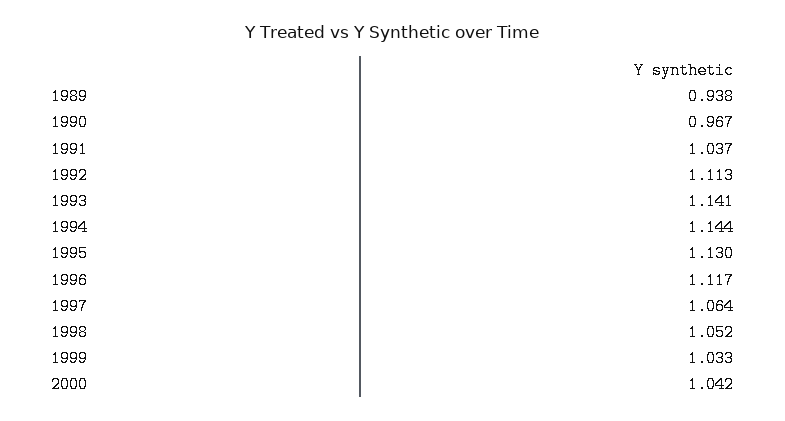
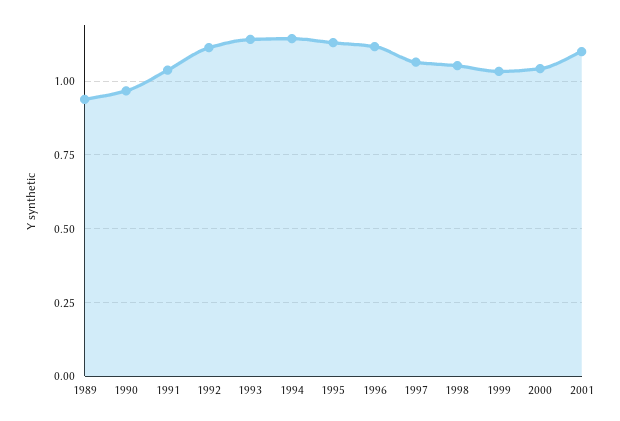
2001: none -> 1.1

